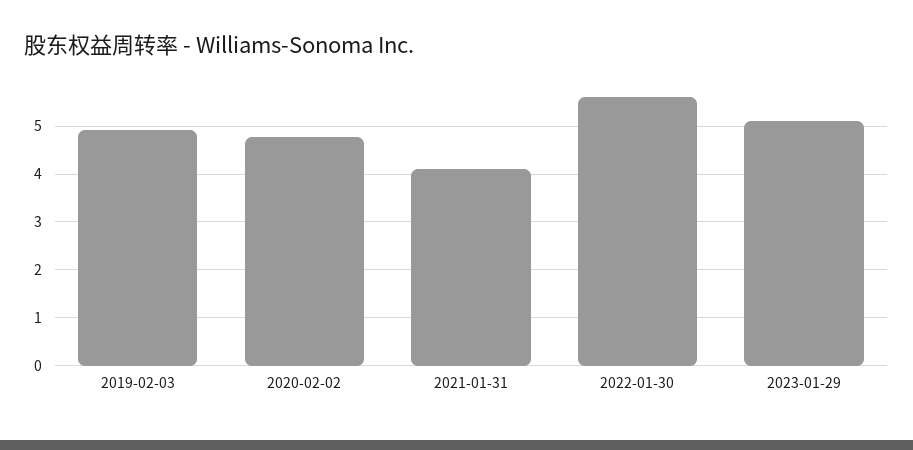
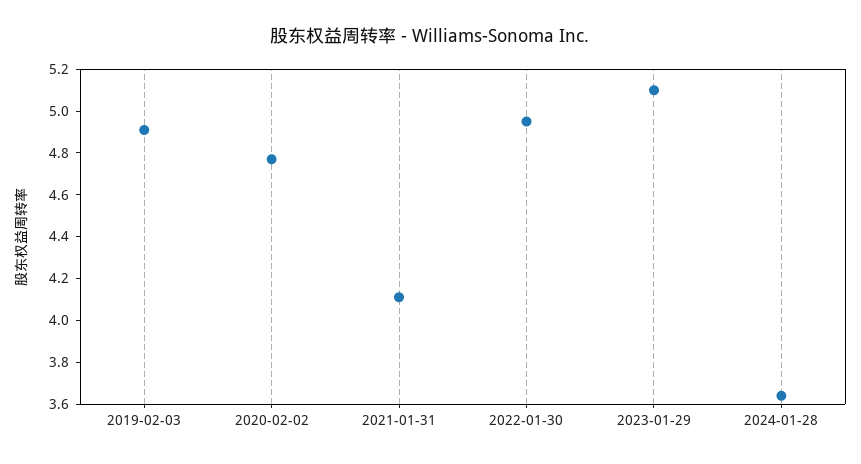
2022-01-30: 5.6 -> 4.95
2024-01-28: none -> 3.65

